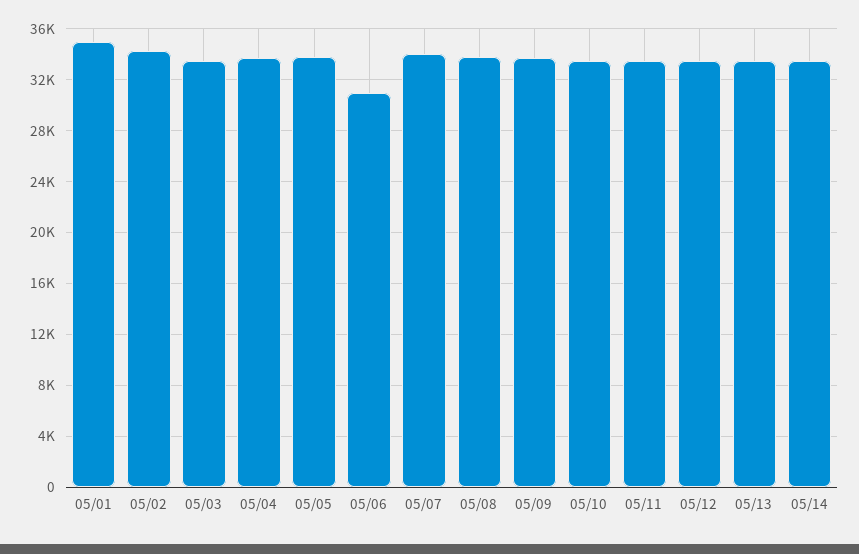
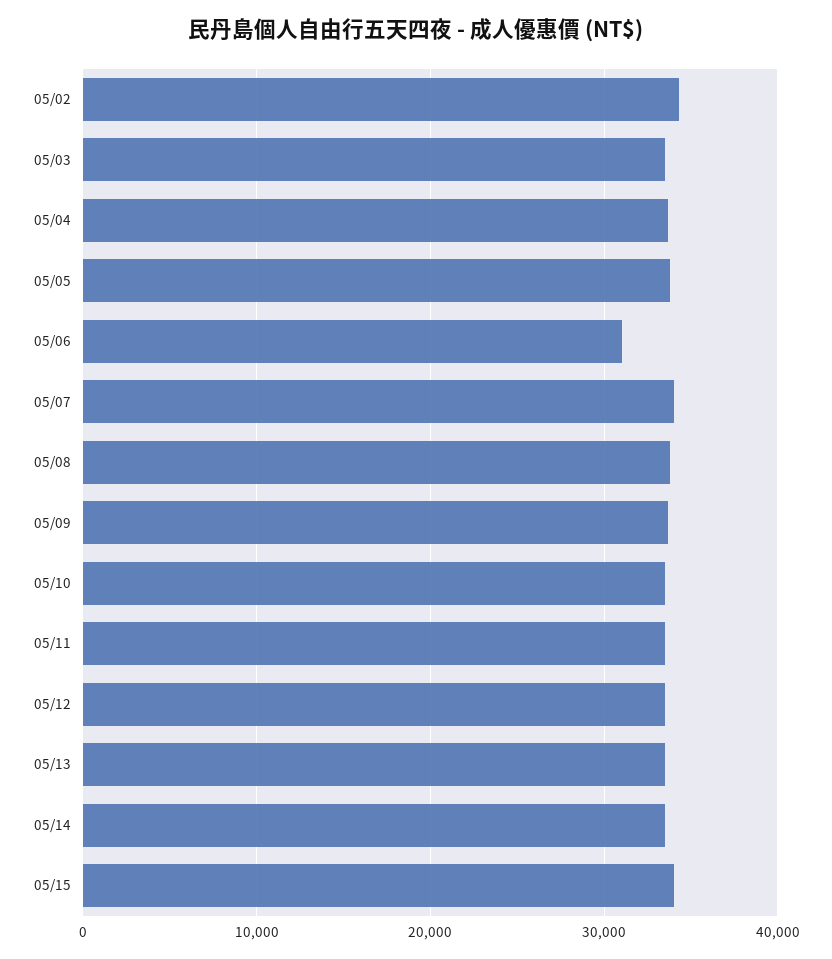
05/01: 35000 -> none
05/15: none -> 34000

